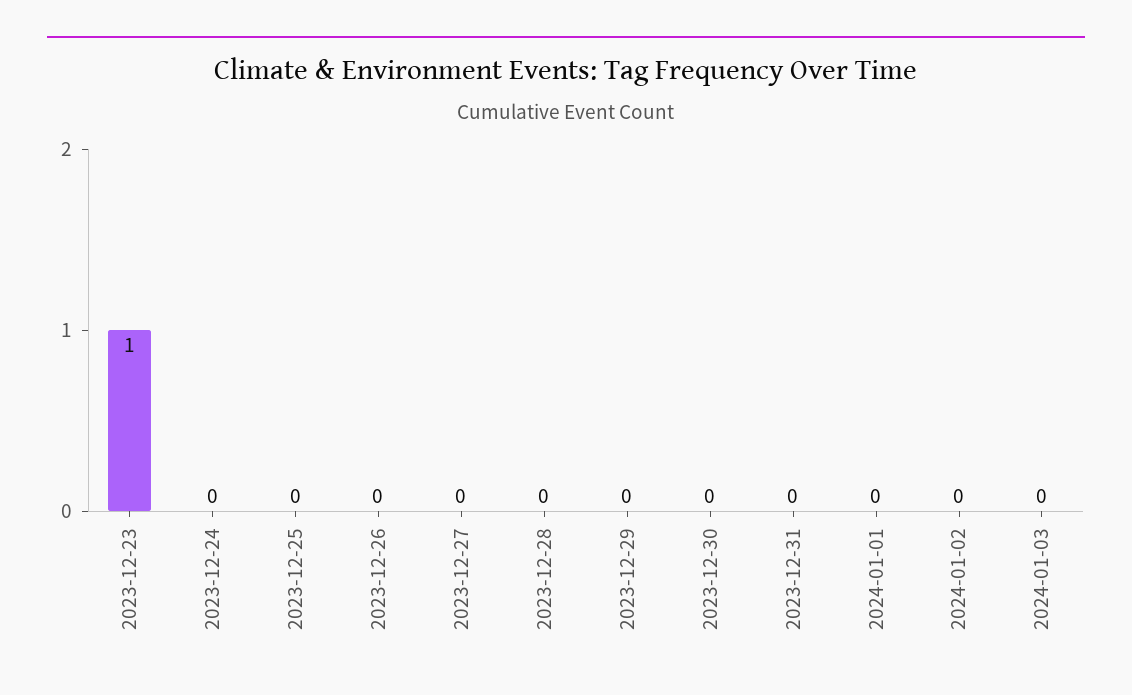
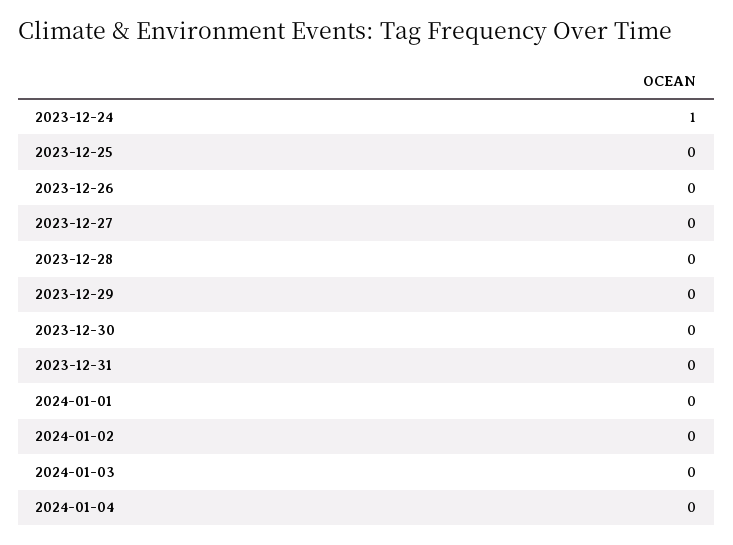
2023-12-23: 1 -> none
2023-12-24: 0 -> 1
2024-01-04: none -> 0

